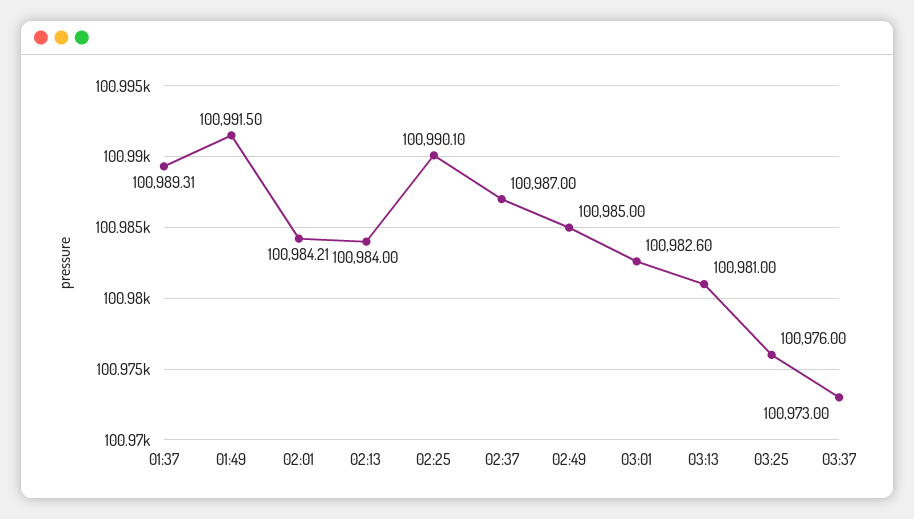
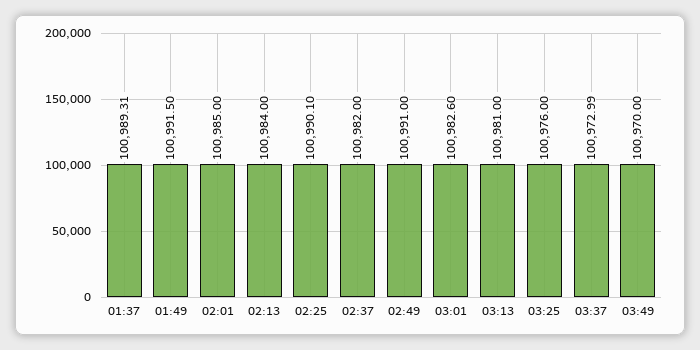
02:01: 100984.21 -> 100985
02:37: 100987 -> 100982
02:49: 100985 -> 100991
03:37: 100973 -> 100972.99
03:49: none -> 100970

